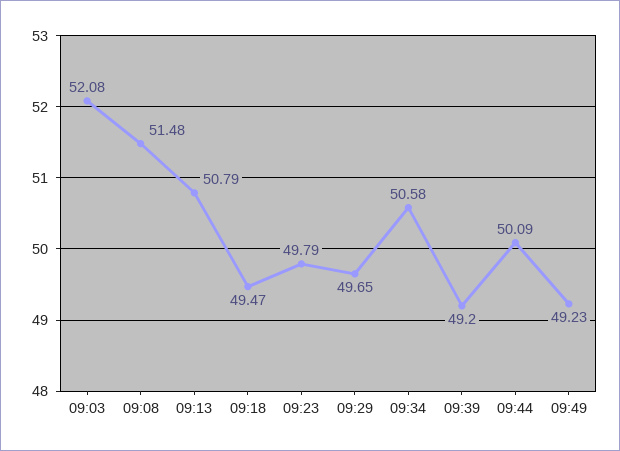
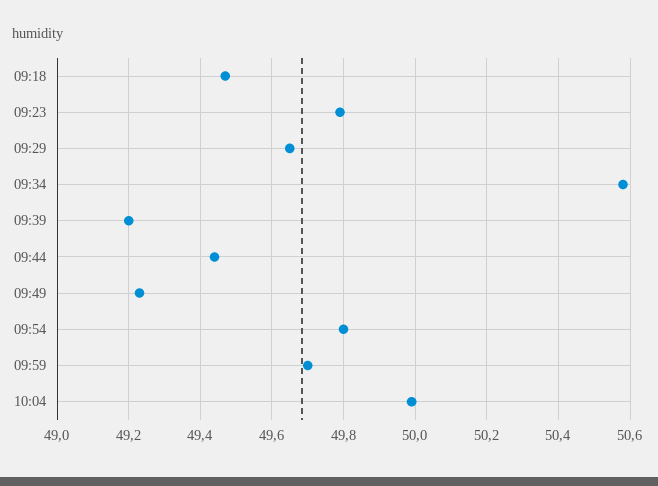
09:03: 52.08 -> none
09:08: 51.48 -> none
09:13: 50.79 -> none
09:44: 50.09 -> 49.45
09:54: none -> 49.8
09:59: none -> 49.7
10:04: none -> 50

